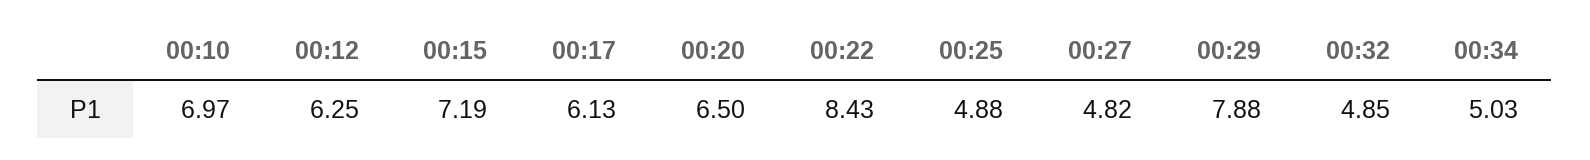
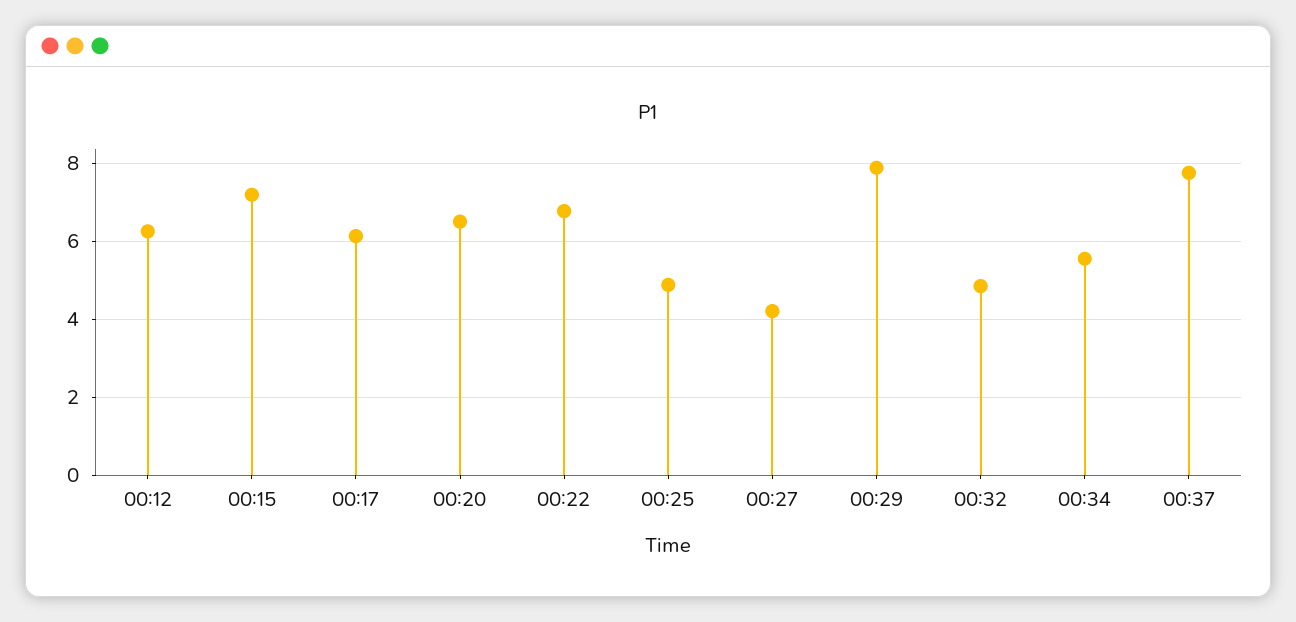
00:10: 6.97 -> none
00:22: 8.43 -> 6.8
00:27: 4.82 -> 4.2
00:34: 5.03 -> 5.6
00:37: none -> 7.8

